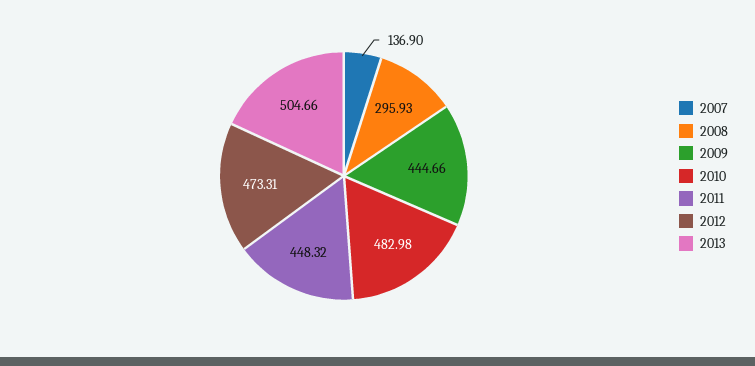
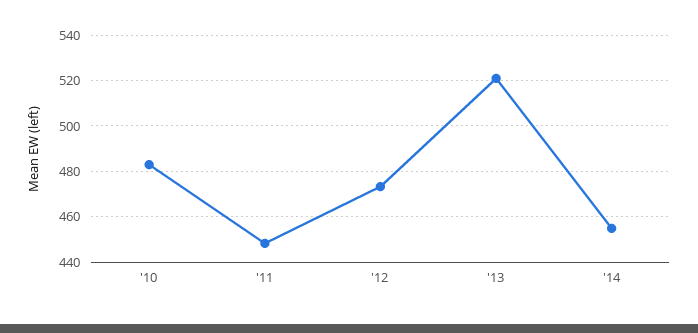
2007: 136.9 -> none
2008: 295.93 -> none
2009: 444.66 -> none
2013: 504.66 -> 520
'14: none -> 455

